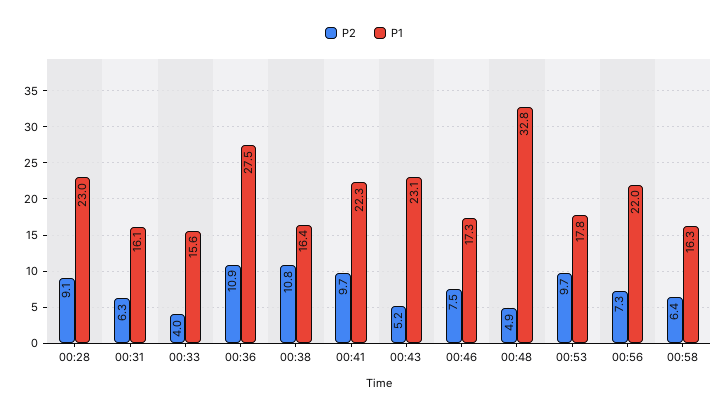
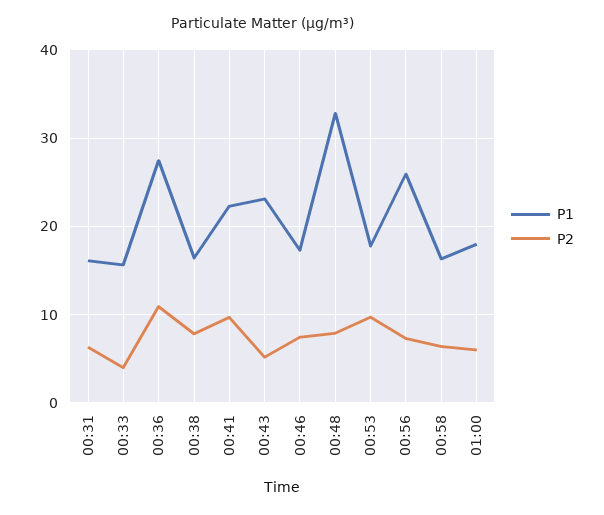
P2, 00:28: 9.1 -> none
P1, 00:28: 23 -> none
P2, 00:38: 10.8 -> 8
P2, 00:48: 4.9 -> 8
P1, 00:56: 22 -> 26
P1, 01:00: none -> 18
P2, 01:00: none -> 6

